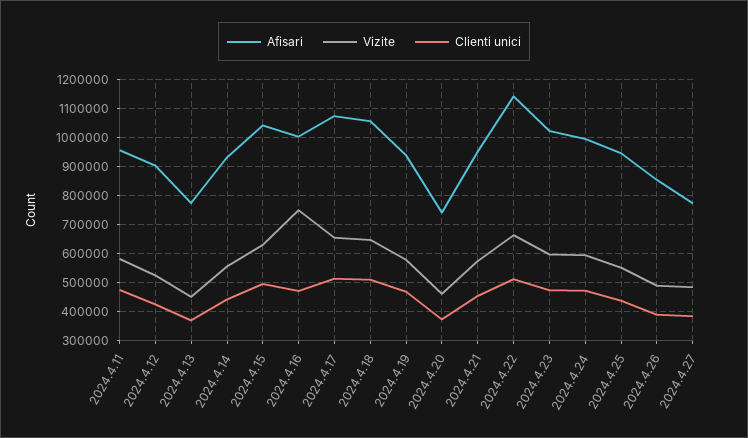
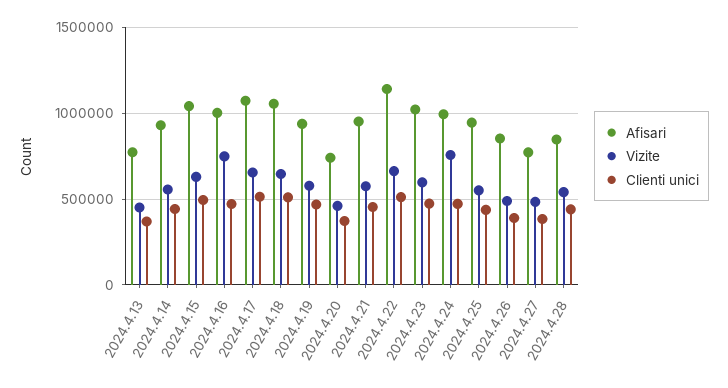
Afisari, 2024.4.11: 950000 -> none
Vizite, 2024.4.11: 575000 -> none
Clienti unici, 2024.4.11: 475000 -> none
Afisari, 2024.4.12: 900000 -> none
Vizite, 2024.4.12: 525000 -> none
Clienti unici, 2024.4.12: 425000 -> none
Vizite, 2024.4.24: 600000 -> 750000
Afisari, 2024.4.28: none -> 850000
Vizite, 2024.4.28: none -> 550000
Clienti unici, 2024.4.28: none -> 450000

